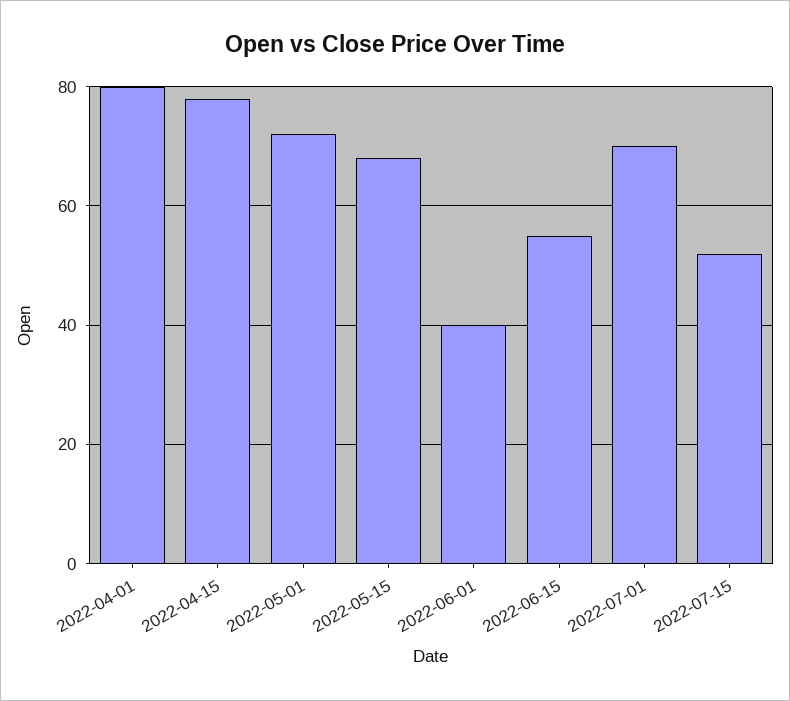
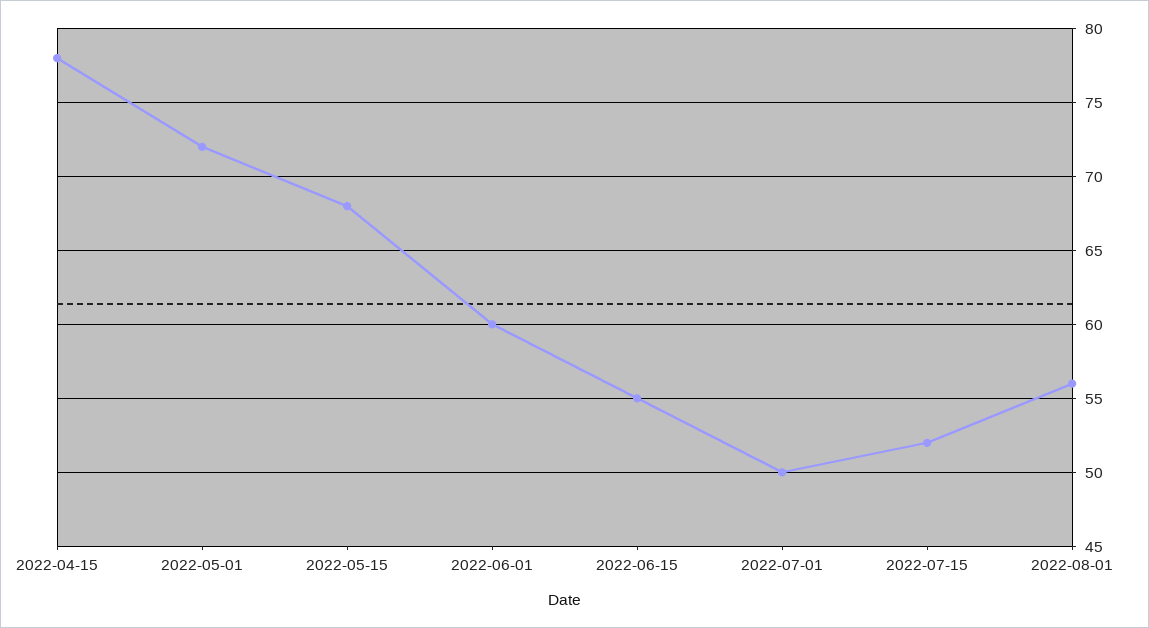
2022-04-01: 80 -> none
2022-06-01: 40 -> 60
2022-07-01: 70 -> 50
2022-08-01: none -> 56

